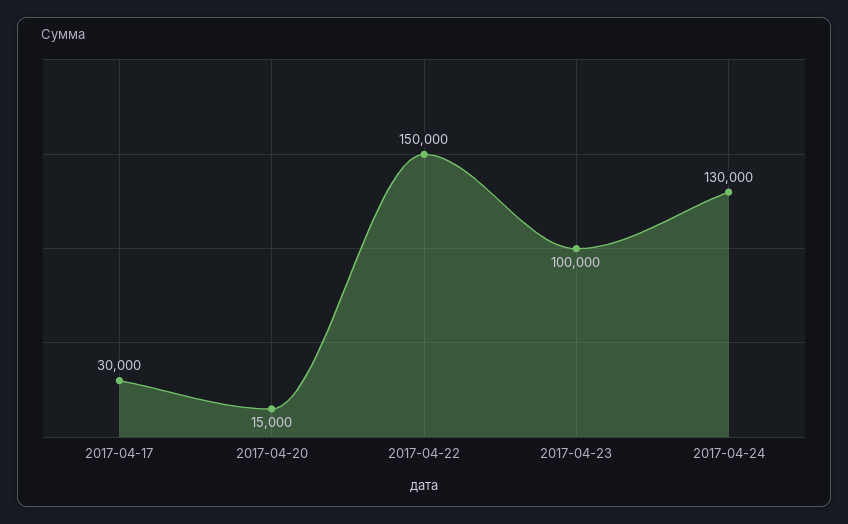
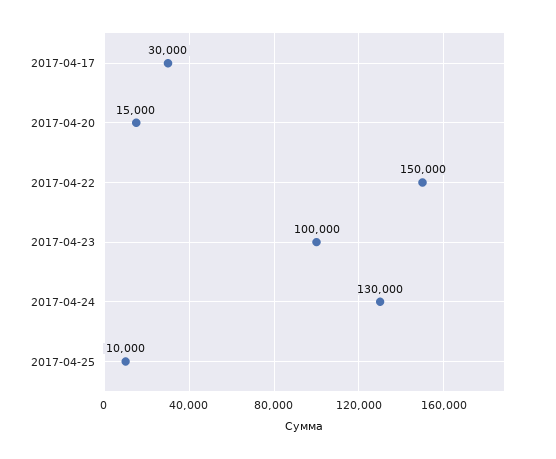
2017-04-25: none -> 10000

